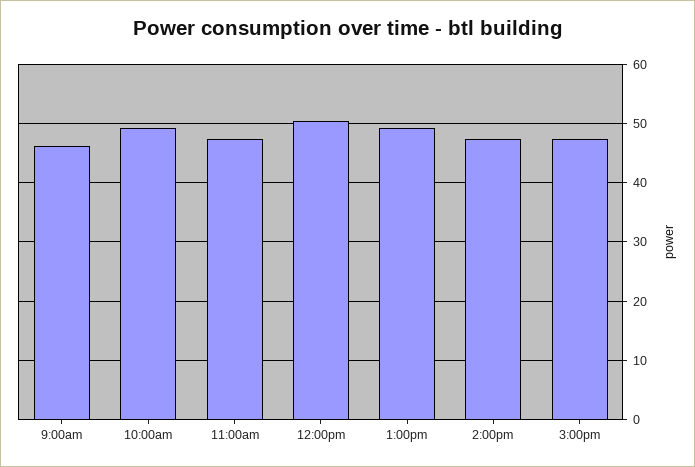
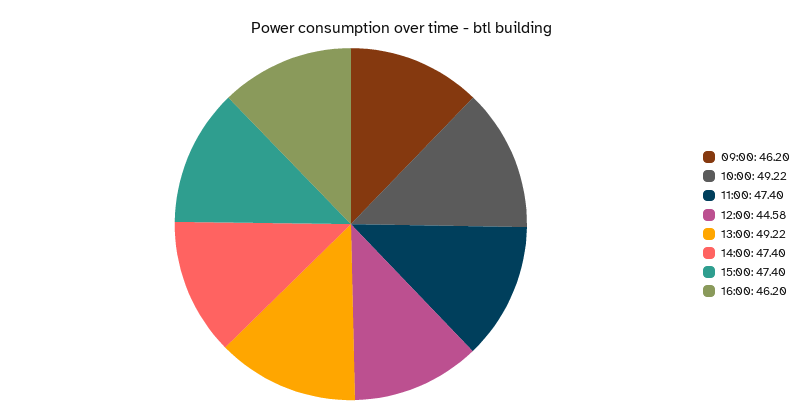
12:00pm: 50 -> 44.58
16:00: none -> 46.2

